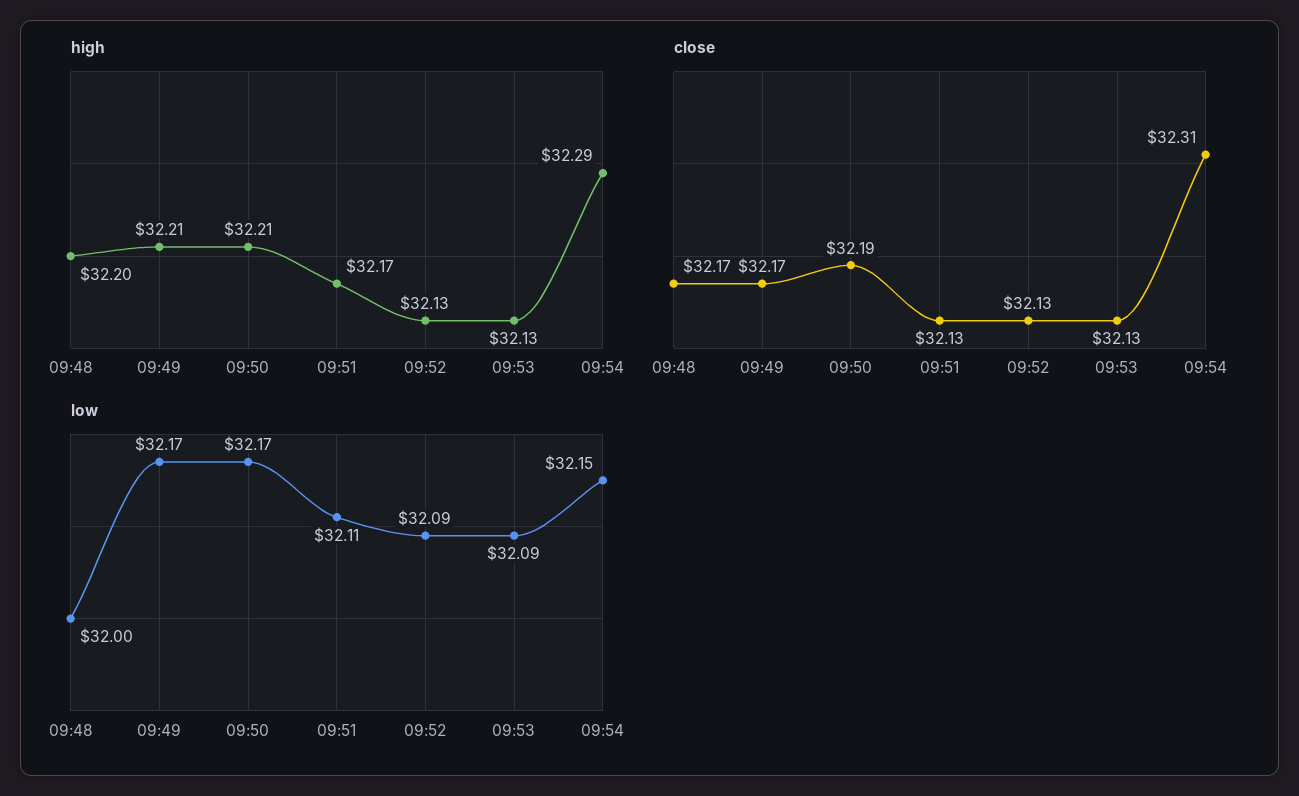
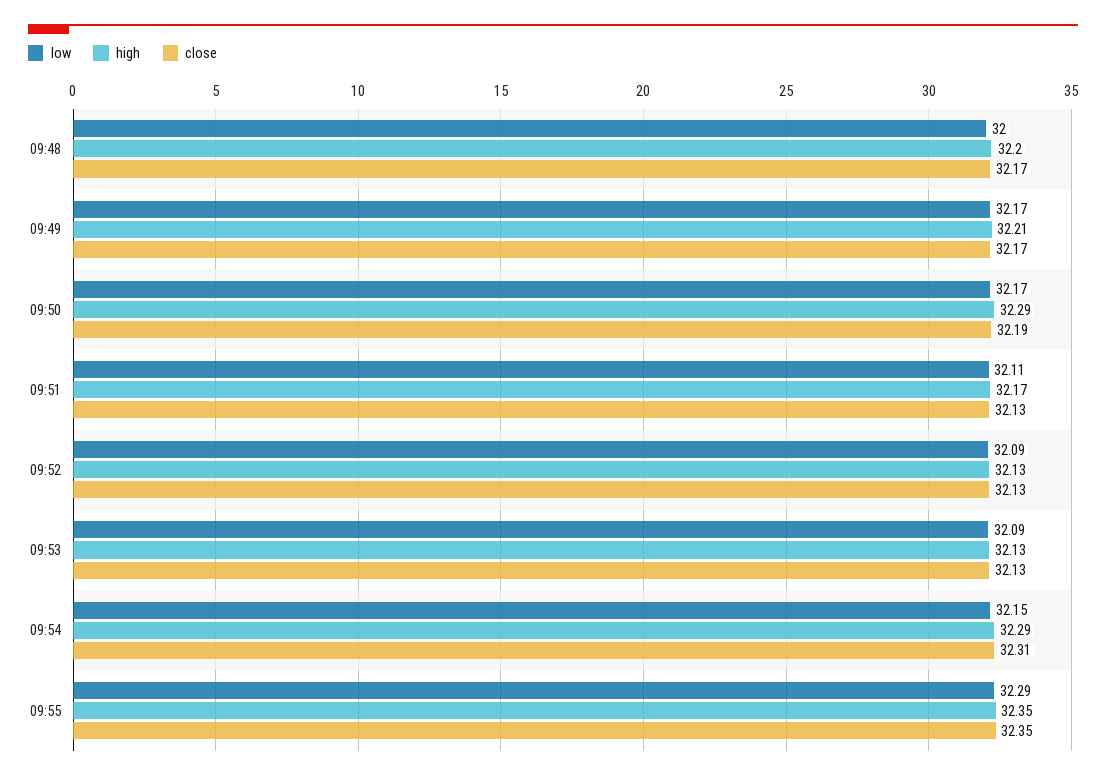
high, 09:50: 32.21 -> 32.29
low, 09:55: none -> 32.29
high, 09:55: none -> 32.35
close, 09:55: none -> 32.35

